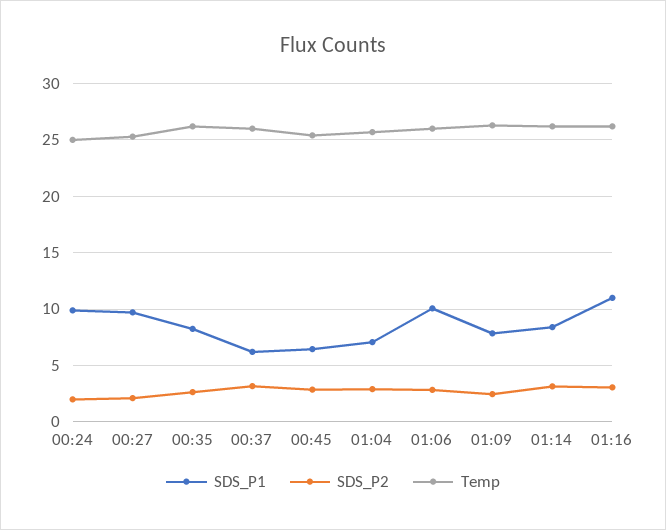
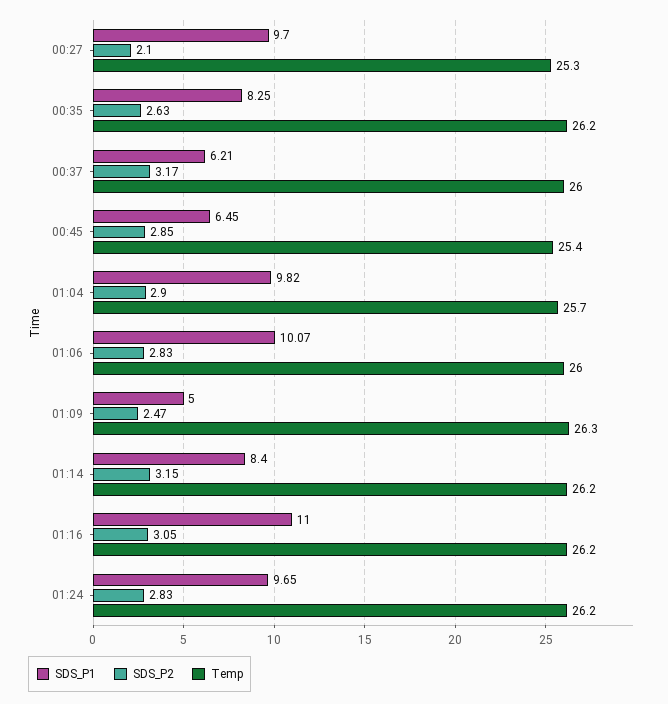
SDS_P1, 00:24: 10 -> none
SDS_P2, 00:24: 2 -> none
Temp, 00:24: 25 -> none
SDS_P1, 01:04: 7 -> 9.82
SDS_P1, 01:09: 8 -> 5
SDS_P1, 01:24: none -> 9.65
SDS_P2, 01:24: none -> 2.83
Temp, 01:24: none -> 26.2

